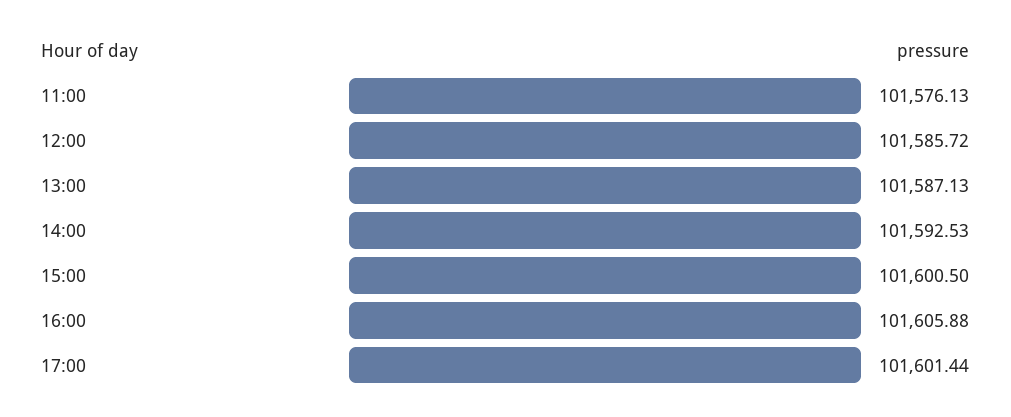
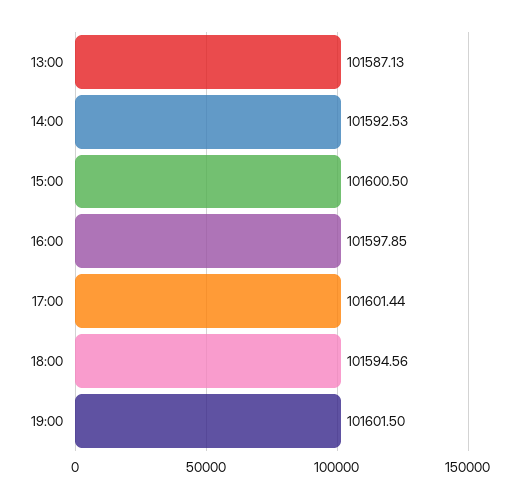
11:00: 101576.13 -> none
12:00: 101585.72 -> none
16:00: 101605.88 -> 101597.85
18:00: none -> 101594.56
19:00: none -> 101601.5

